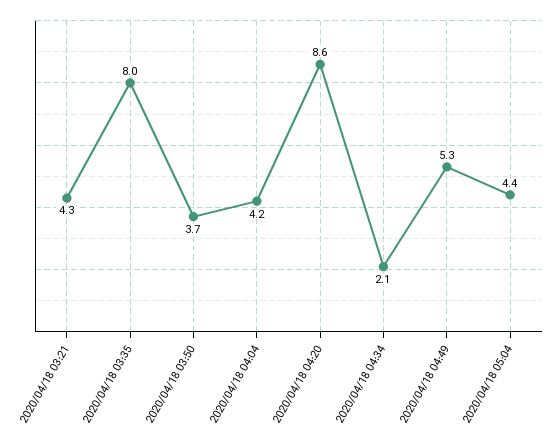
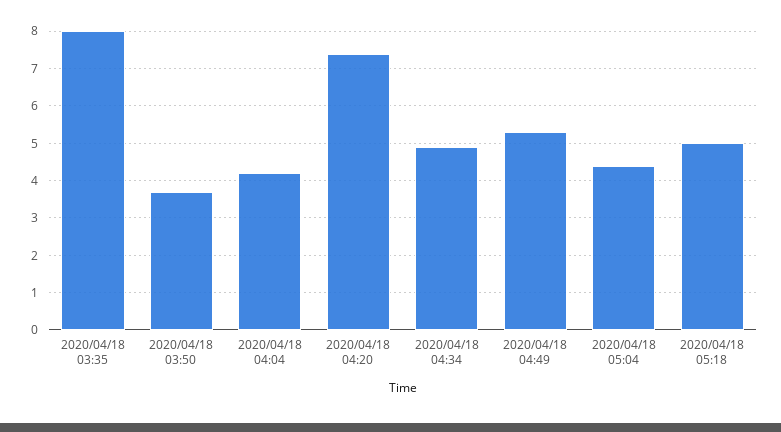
2020/04/18 03:21: 4.3 -> none
2020/04/18 04:20: 8.6 -> 7.5
2020/04/18 04:34: 2.1 -> 5
2020/04/18 05:18: none -> 5

